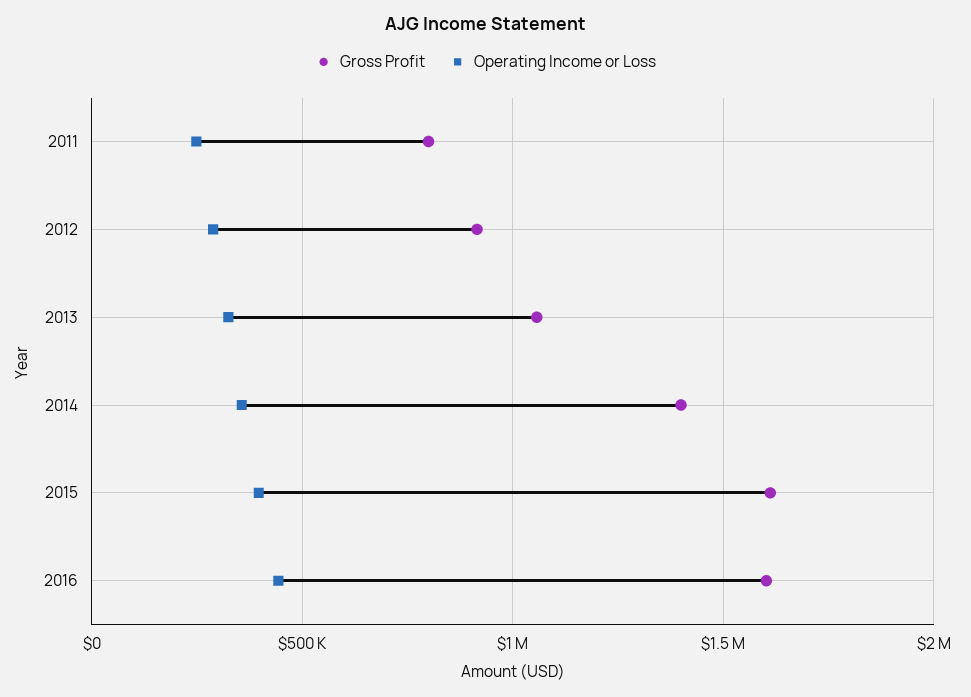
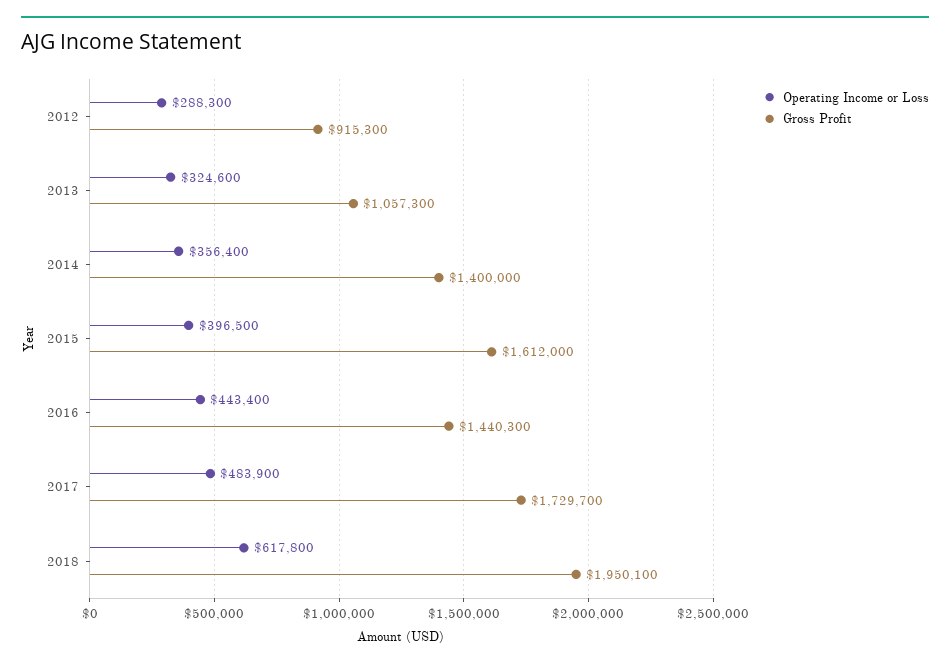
Gross Profit, 2011: 800000 -> none
Operating Income or Loss, 2011: 250000 -> none
Gross Profit, 2016: 1600000 -> 1440300
Operating Income or Loss, 2017: none -> 483900
Gross Profit, 2017: none -> 1729700
Operating Income or Loss, 2018: none -> 617800
Gross Profit, 2018: none -> 1950100

